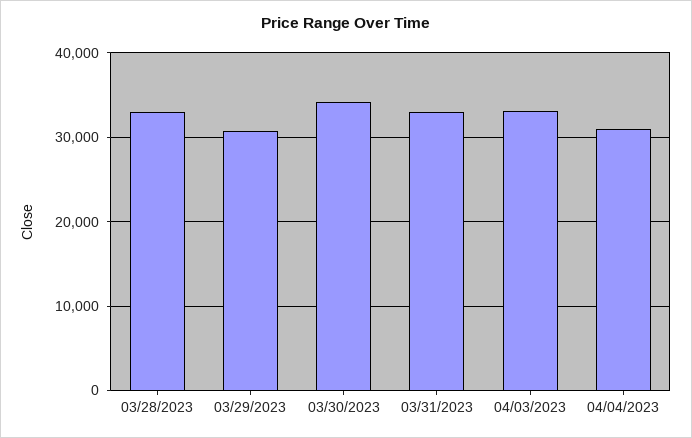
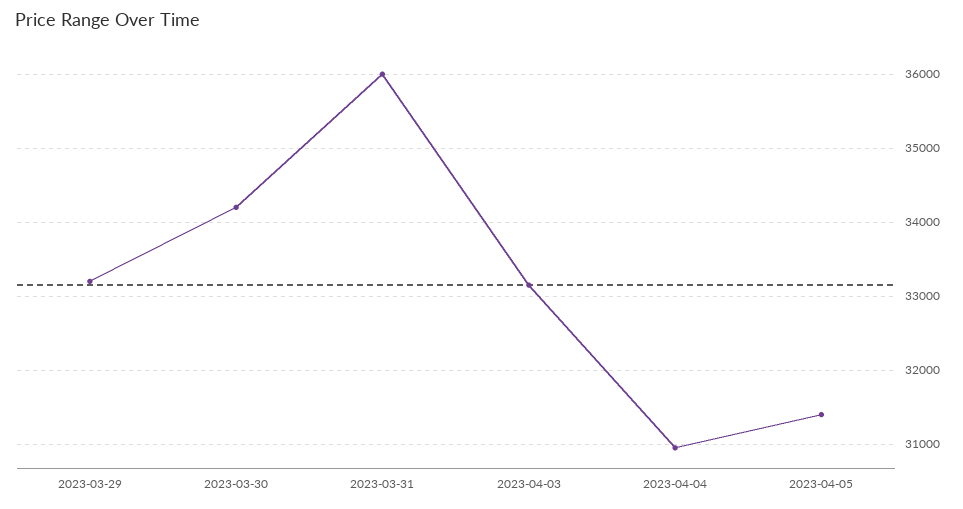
03/28/2023: 33000 -> none
03/29/2023: 31000 -> 33200
03/31/2023: 33000 -> 36000
2023-04-05: none -> 31400

